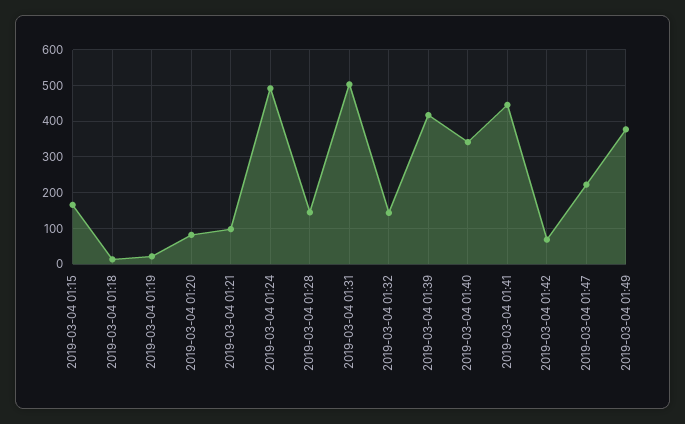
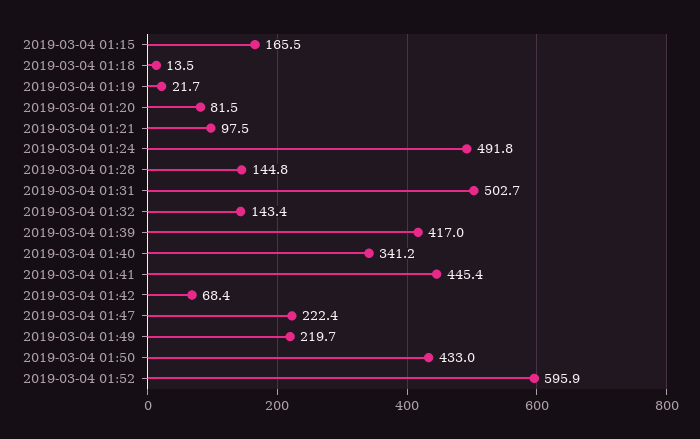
2019-03-04 01:49: 380 -> 219.7
2019-03-04 01:50: none -> 433
2019-03-04 01:52: none -> 595.9

